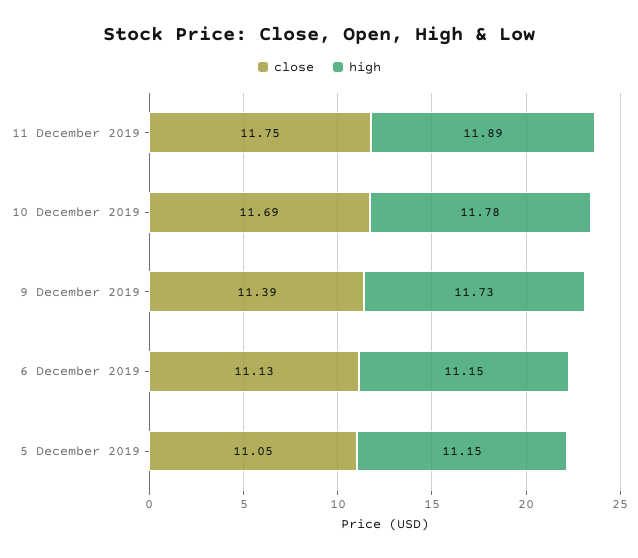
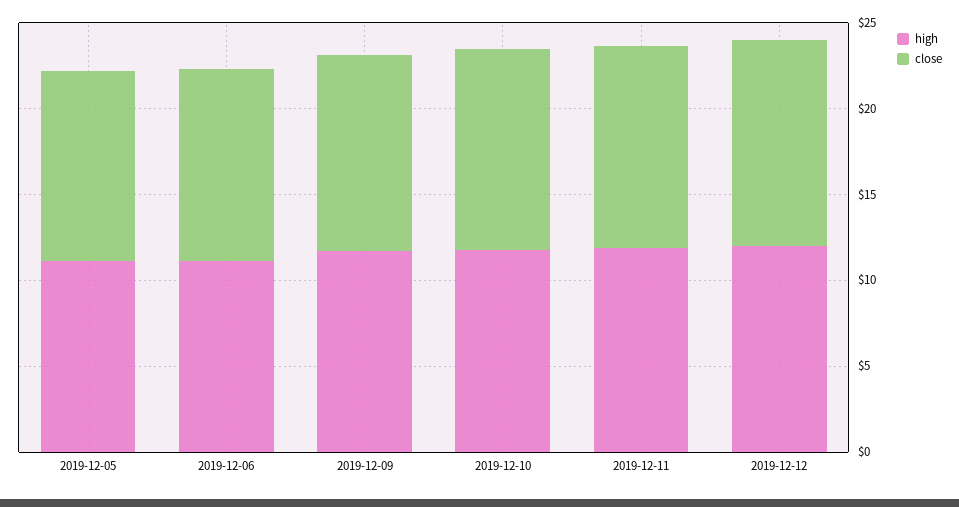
high, 2019-12-12: none -> 12
close, 2019-12-12: none -> 12

